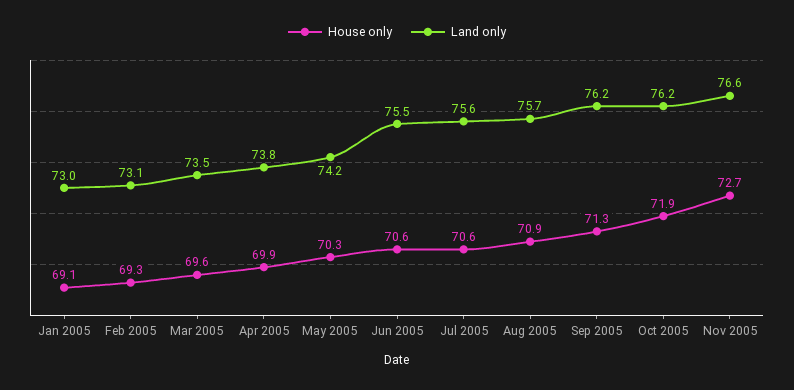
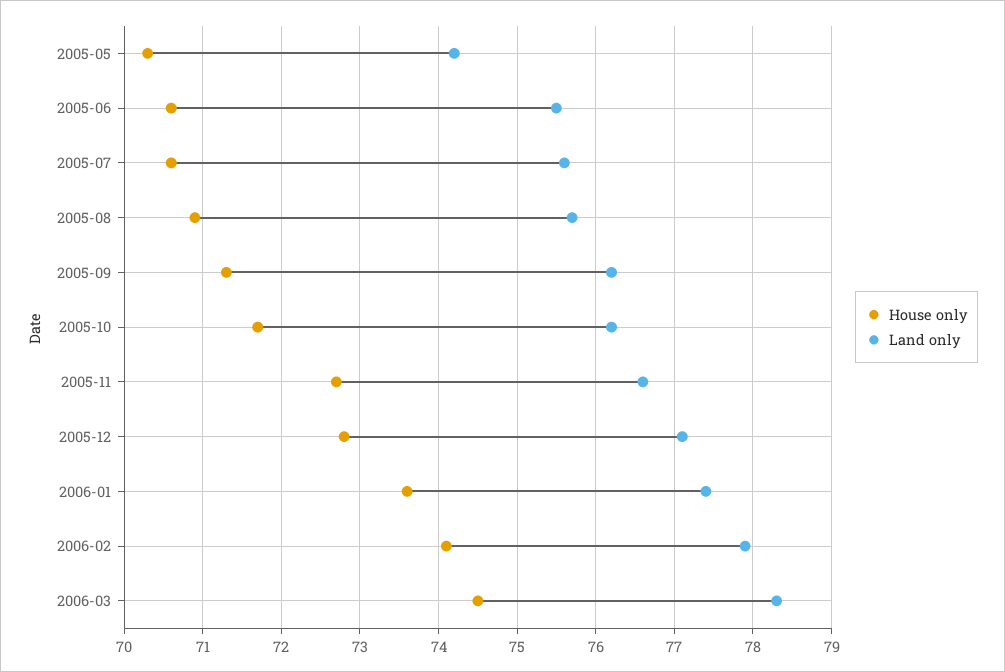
House only, Jan 2005: 69.1 -> none
Land only, Jan 2005: 73 -> none
House only, Feb 2005: 69.3 -> none
Land only, Feb 2005: 73.1 -> none
House only, Mar 2005: 69.6 -> none
Land only, Mar 2005: 73.5 -> none
House only, Apr 2005: 69.9 -> none
Land only, Apr 2005: 73.8 -> none
House only, Oct 2005: 71.9 -> 71.7
House only, 2005-12: none -> 72.8
Land only, 2005-12: none -> 77.1
House only, 2006-01: none -> 73.6
Land only, 2006-01: none -> 77.4
House only, 2006-02: none -> 74.1
Land only, 2006-02: none -> 77.9
House only, 2006-03: none -> 74.5
Land only, 2006-03: none -> 78.3

